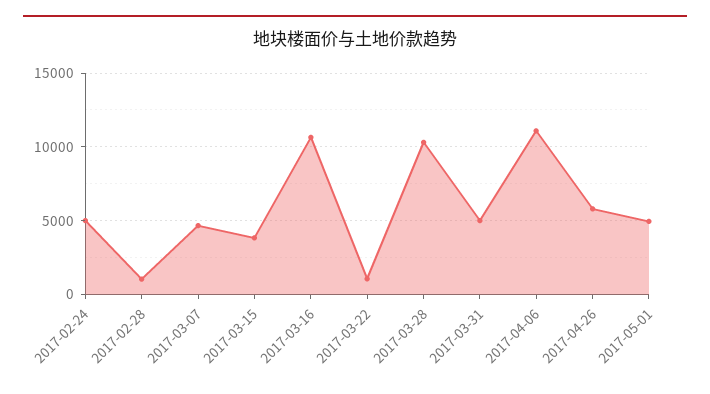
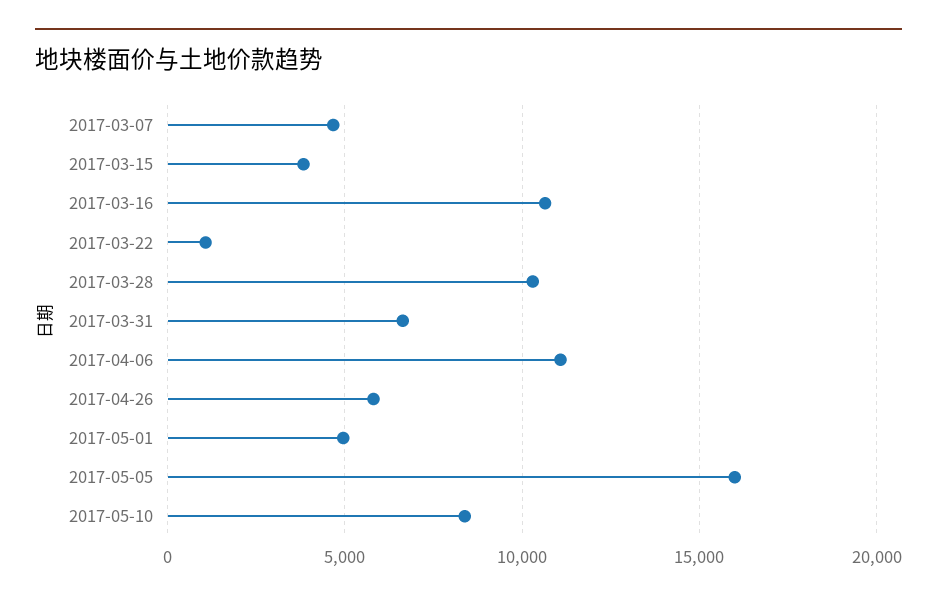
2017-02-24: 5000 -> none
2017-02-28: 1000 -> none
2017-03-31: 5000 -> 6500
2017-05-05: none -> 16000
2017-05-10: none -> 8500

